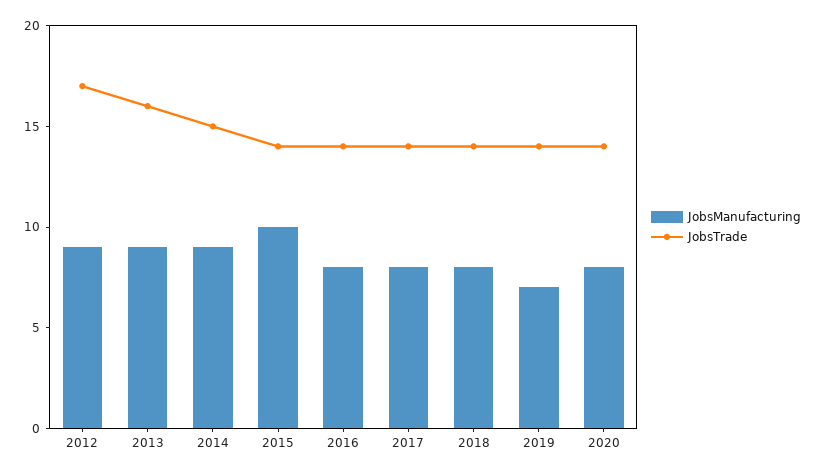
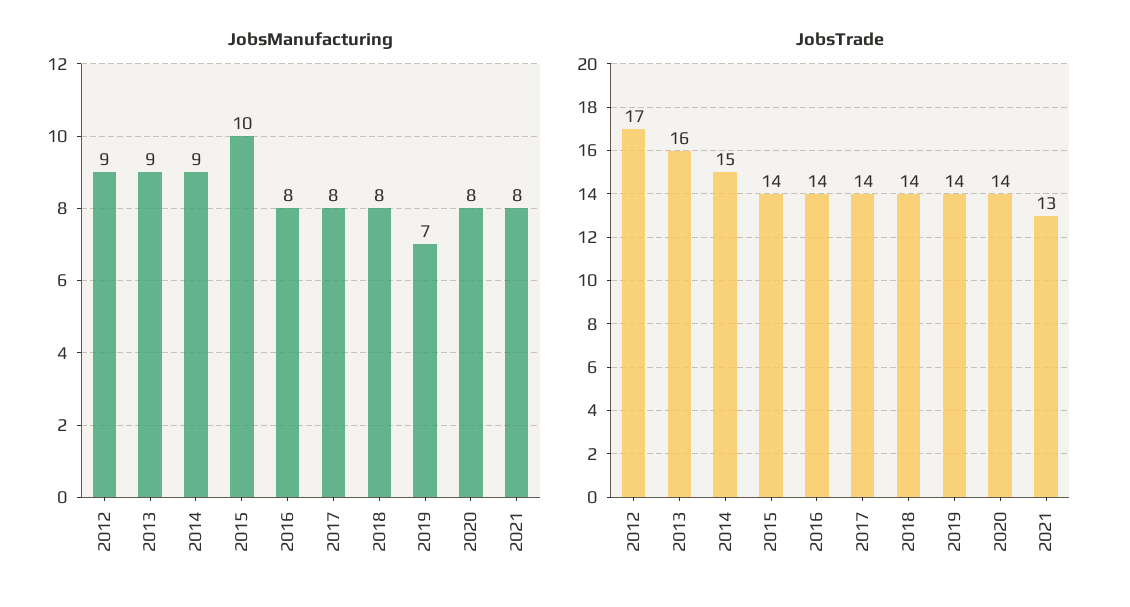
JobsManufacturing, 2021: none -> 8
JobsTrade, 2021: none -> 13

